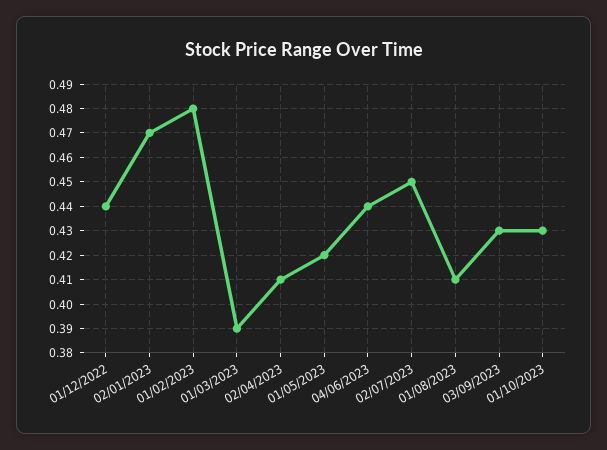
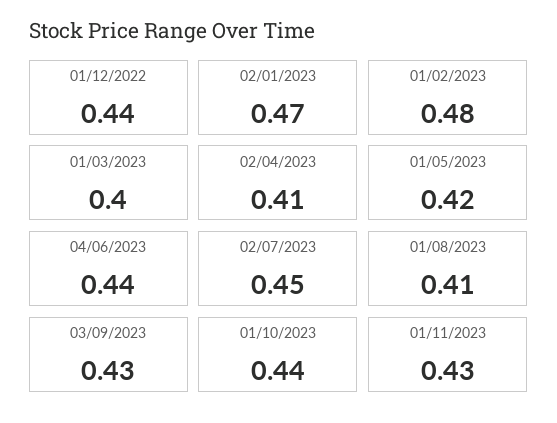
01/03/2023: 0.39 -> 0.4
01/10/2023: 0.43 -> 0.44
01/11/2023: none -> 0.43

